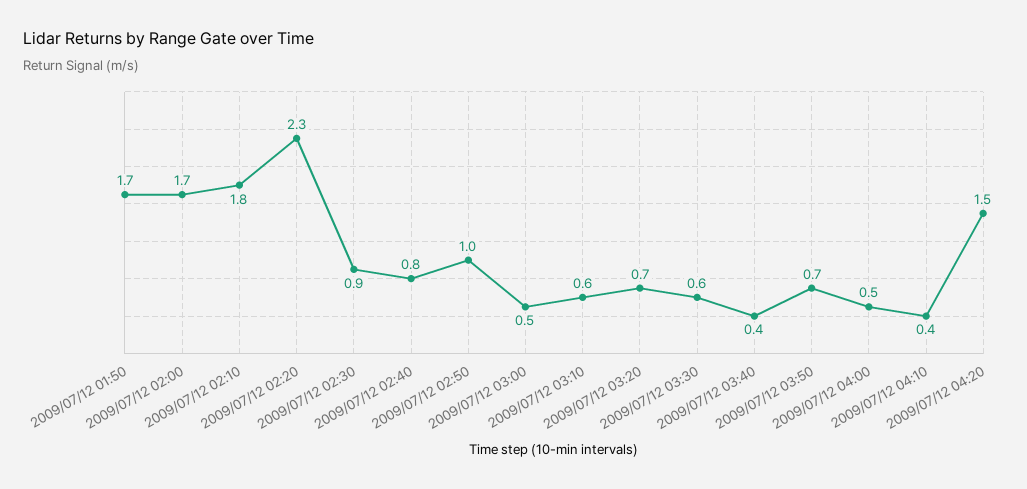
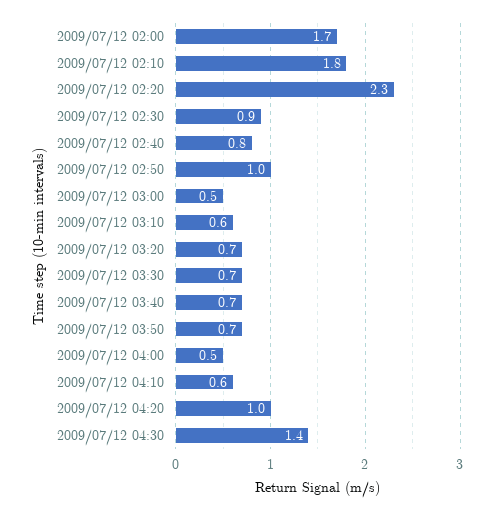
2009/07/12 01:50: 1.7 -> none
2009/07/12 03:30: 0.6 -> 0.7
2009/07/12 03:40: 0.4 -> 0.7
2009/07/12 04:10: 0.4 -> 0.6
2009/07/12 04:20: 1.5 -> 1
2009/07/12 04:30: none -> 1.4

